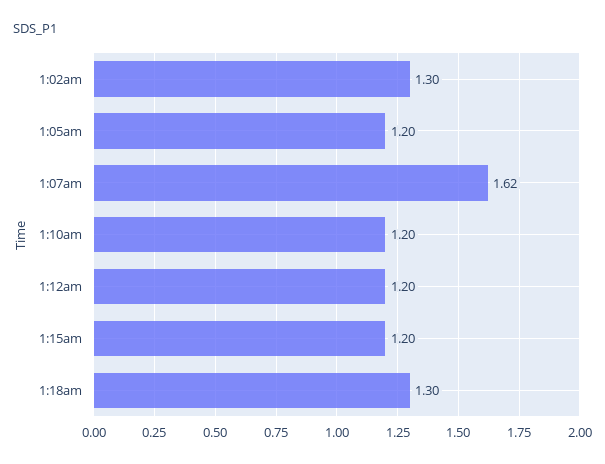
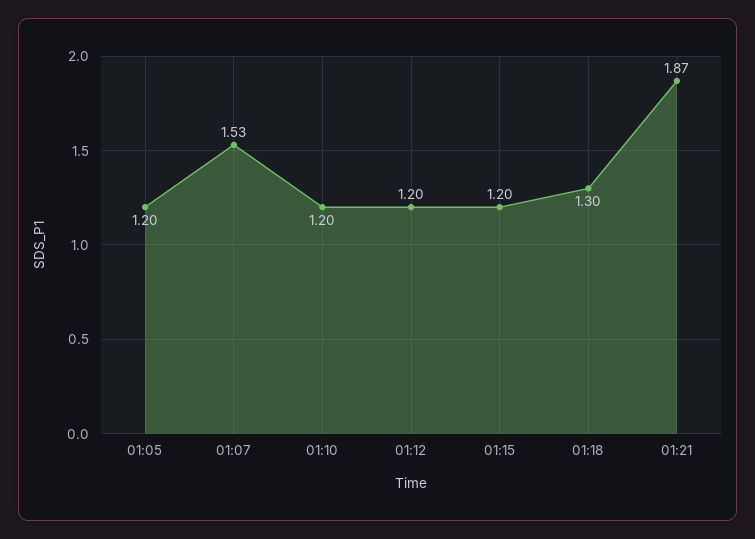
1:02am: 1.3 -> none
1:07am: 1.62 -> 1.53
01:21: none -> 1.87

